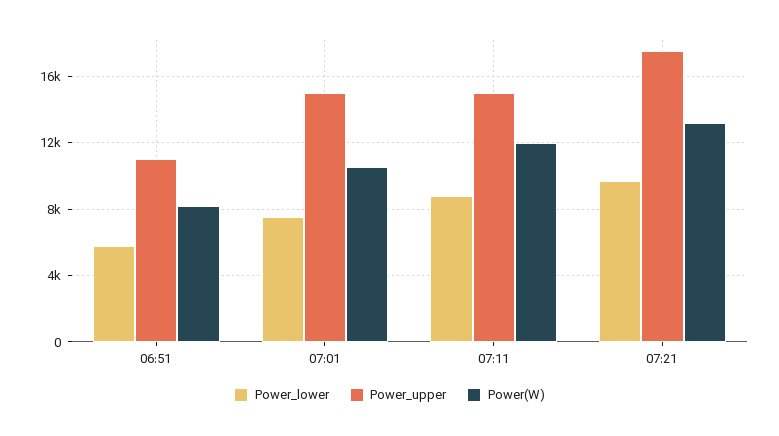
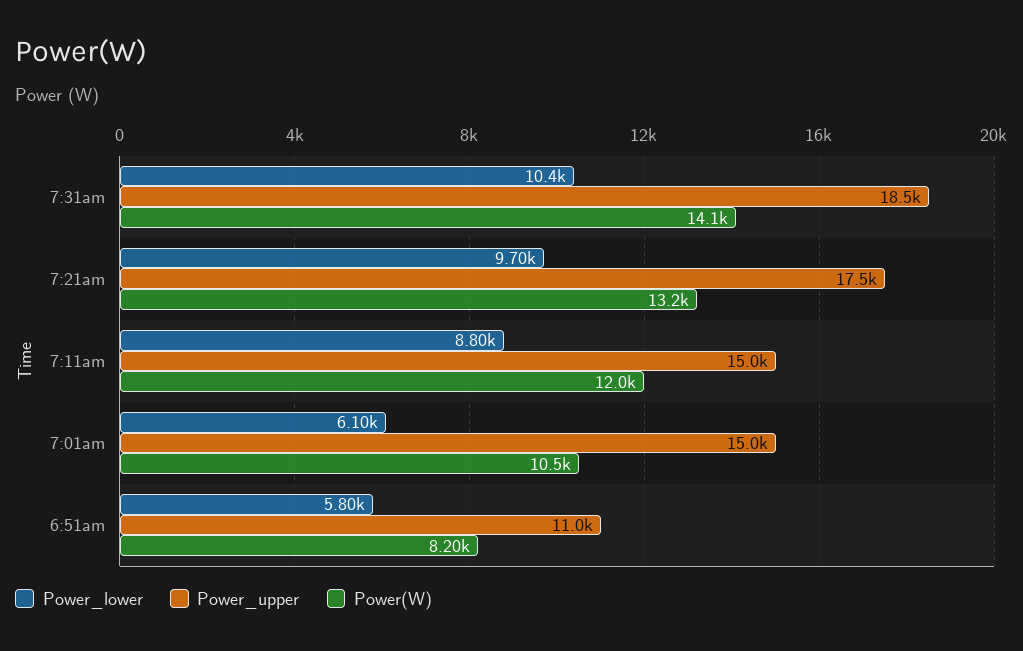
Power_lower, 07:01: 7500 -> 6100
Power_lower, 7:31am: none -> 10400
Power_upper, 7:31am: none -> 18500
Power(W), 7:31am: none -> 14100

